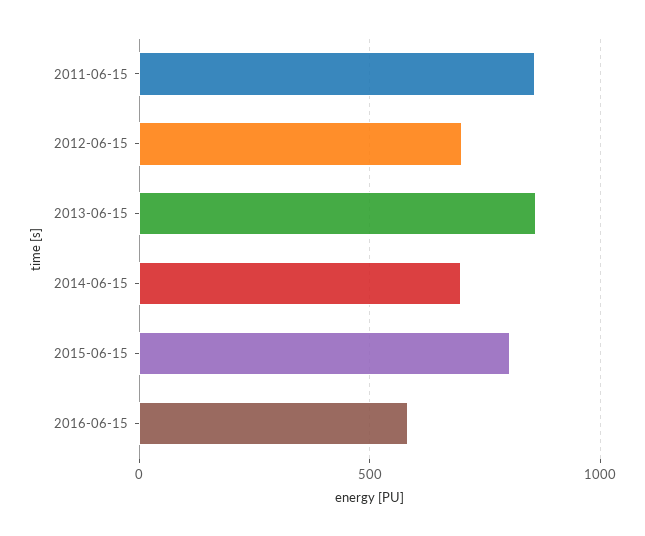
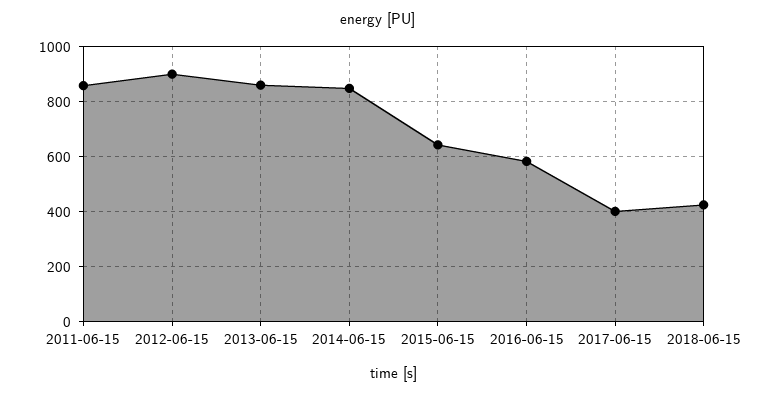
2012-06-15: 700 -> 900
2014-06-15: 700 -> 850
2015-06-15: 800 -> 650
2017-06-15: none -> 400
2018-06-15: none -> 425

